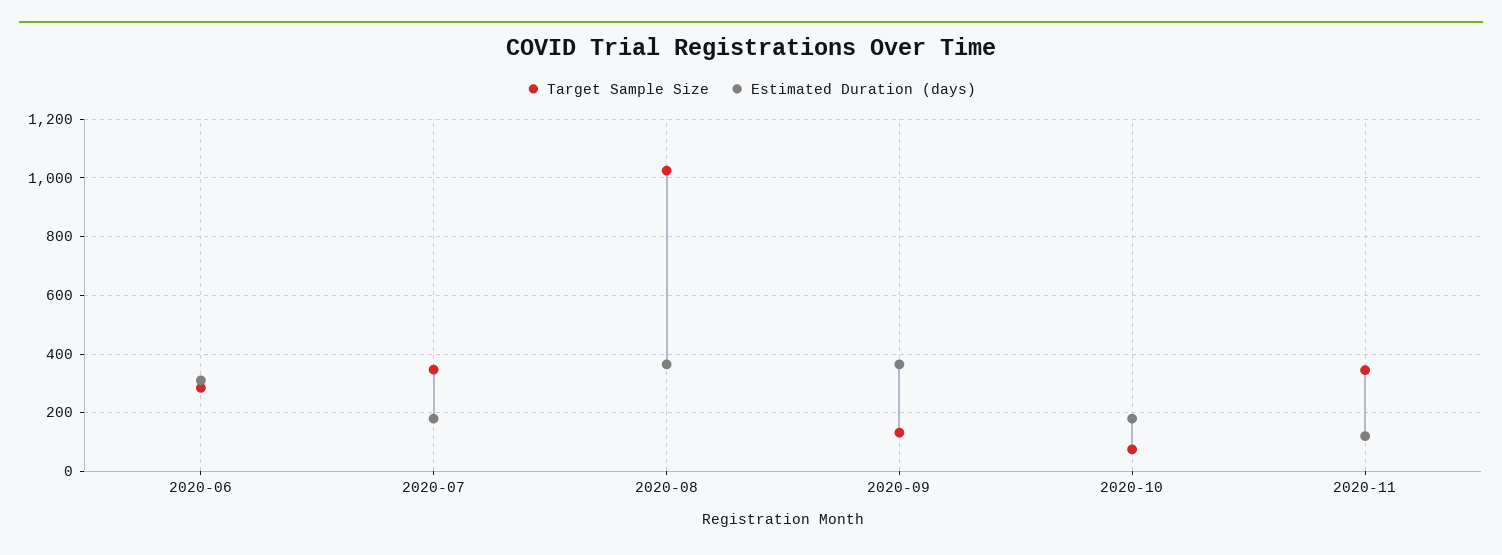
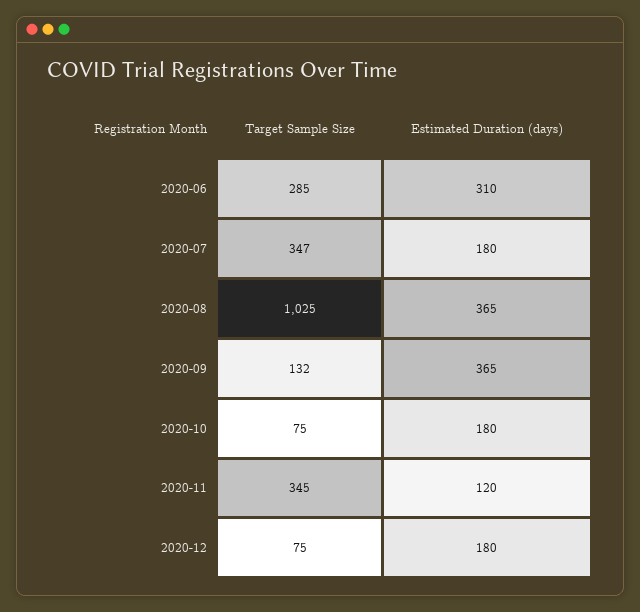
Target Sample Size, 2020-12: none -> 75
Estimated Duration (days), 2020-12: none -> 180

